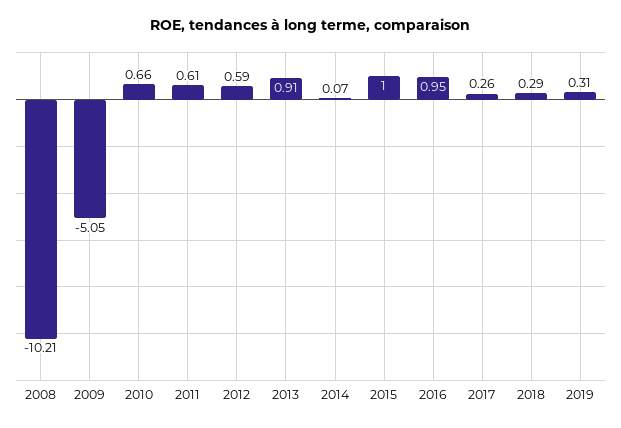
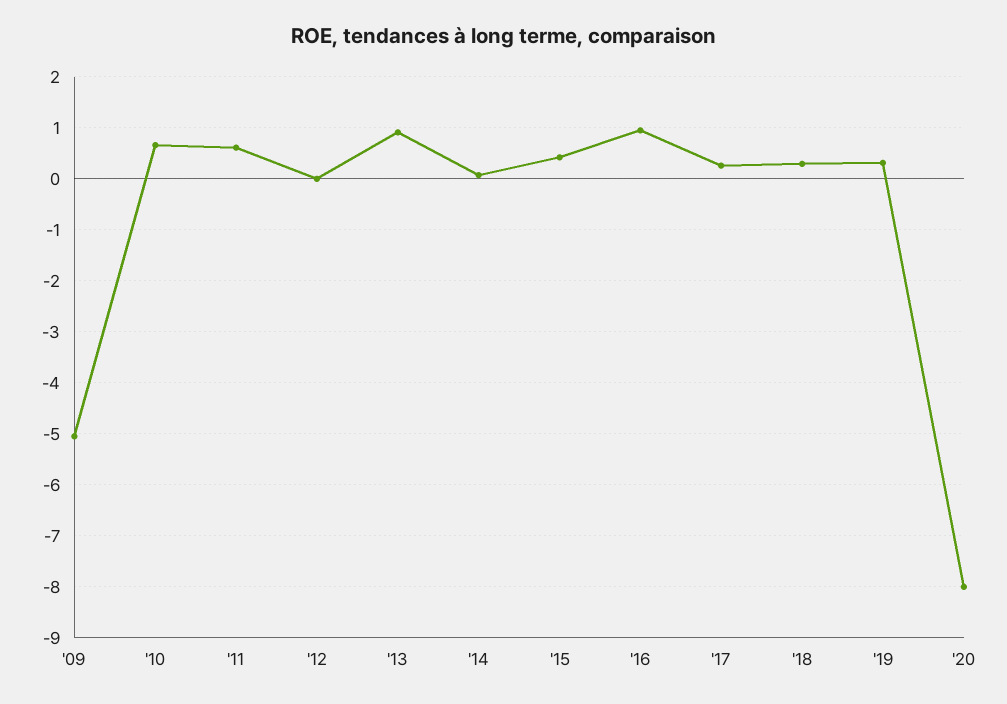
2008: -10.21 -> none
2012: 0.59 -> 0
2015: 1 -> 0.4
'20: none -> -8

